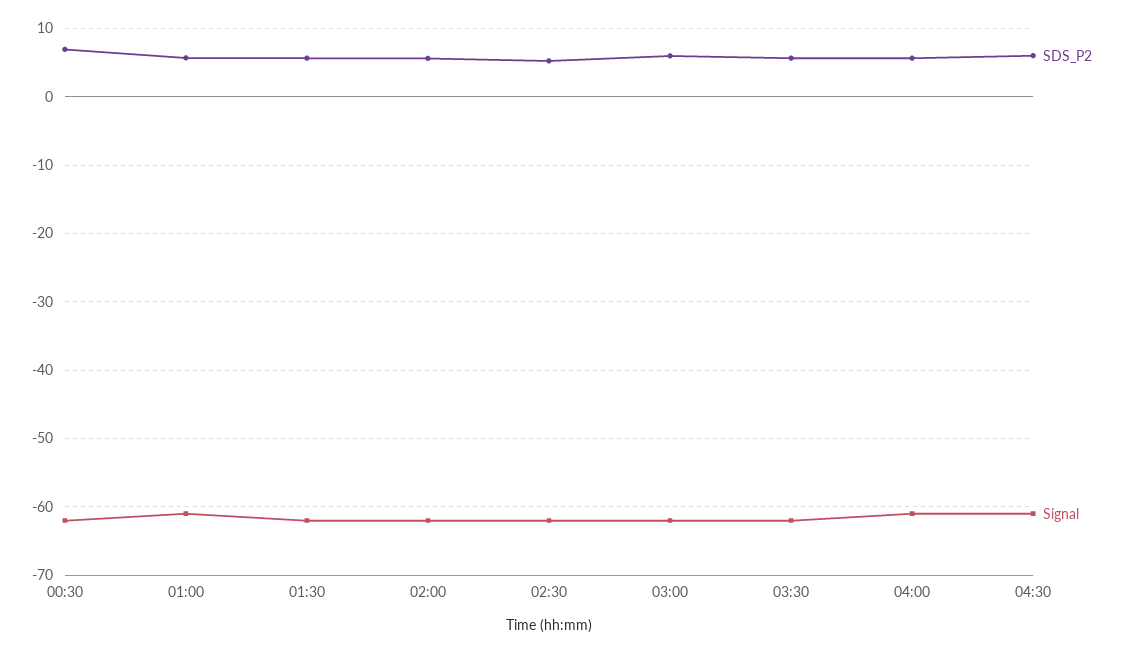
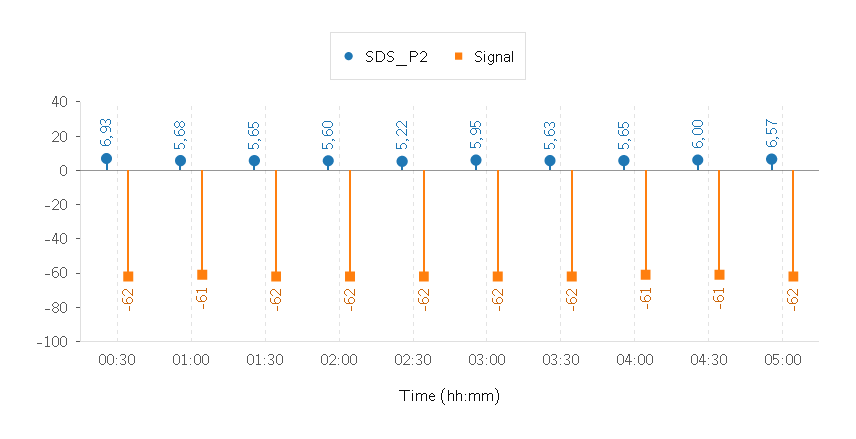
SDS_P2, 05:00: none -> 6.57
Signal, 05:00: none -> -62

